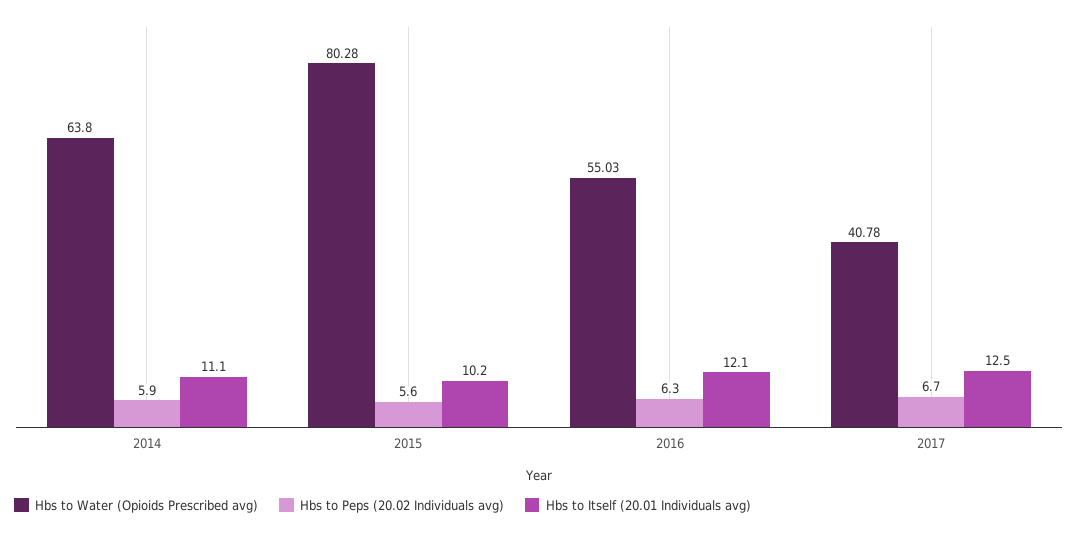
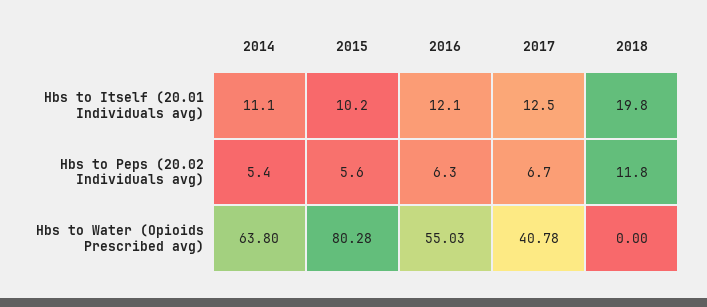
Hbs to Peps (20.02 Individuals avg), 2014: 5.9 -> 5.4
Hbs to Itself (20.01 Individuals avg), 2018: none -> 19.8
Hbs to Peps (20.02 Individuals avg), 2018: none -> 11.8
Hbs to Water (Opioids Prescribed avg), 2018: none -> 0

